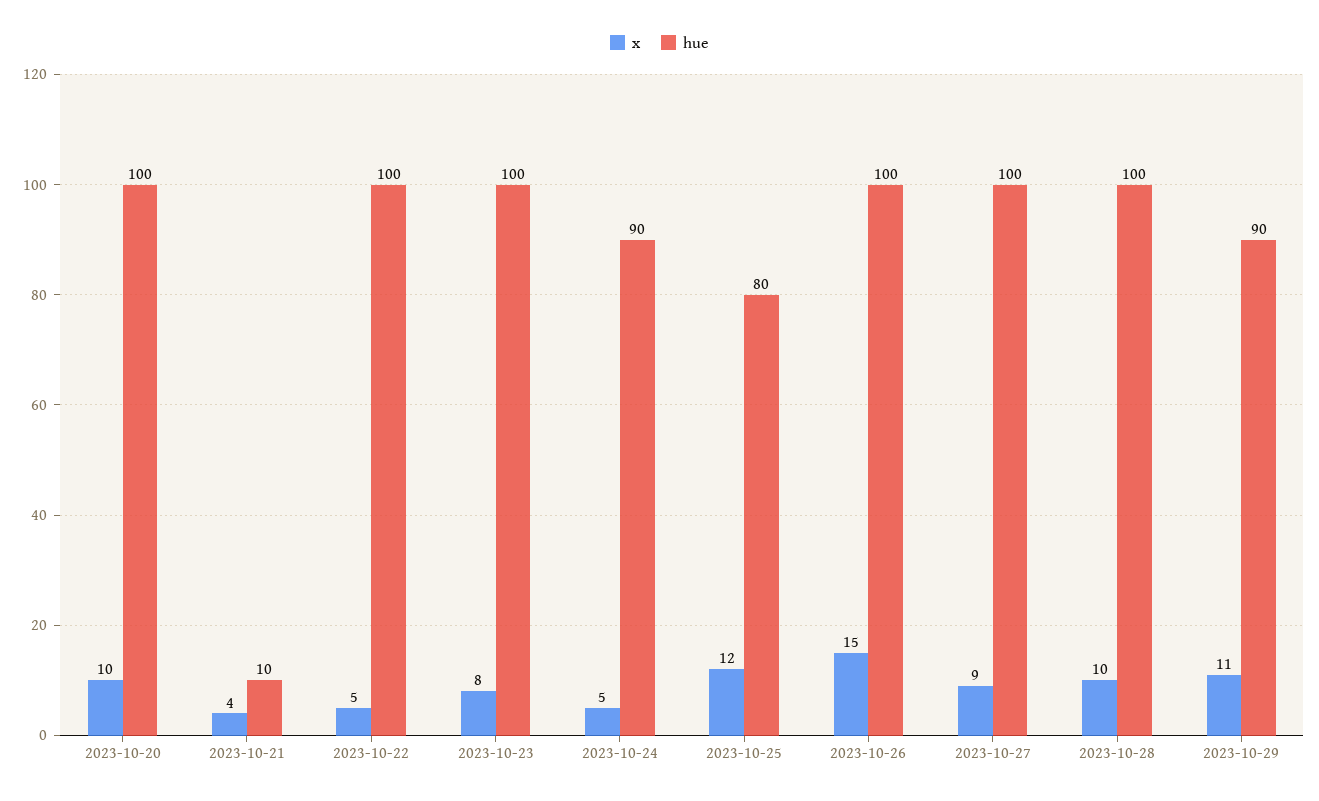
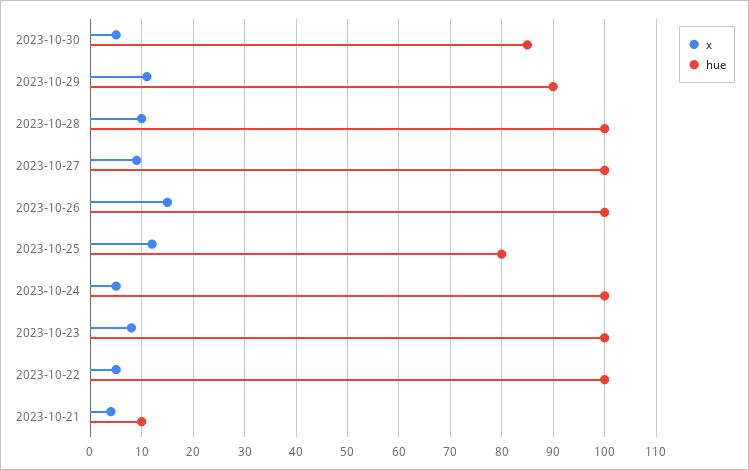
x, 2023-10-20: 10 -> none
hue, 2023-10-20: 100 -> none
hue, 2023-10-24: 90 -> 100
x, 2023-10-30: none -> 5
hue, 2023-10-30: none -> 85

